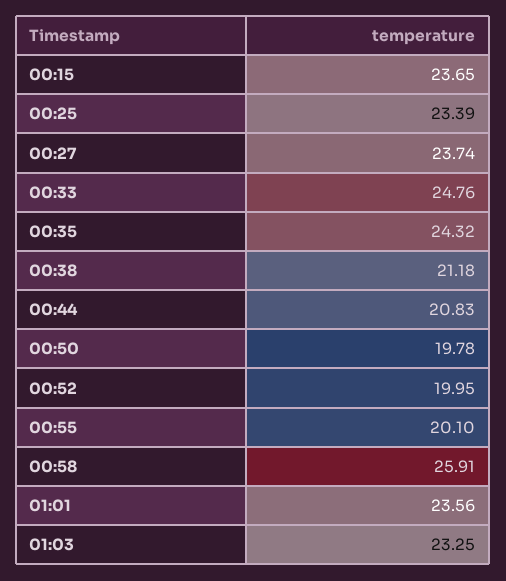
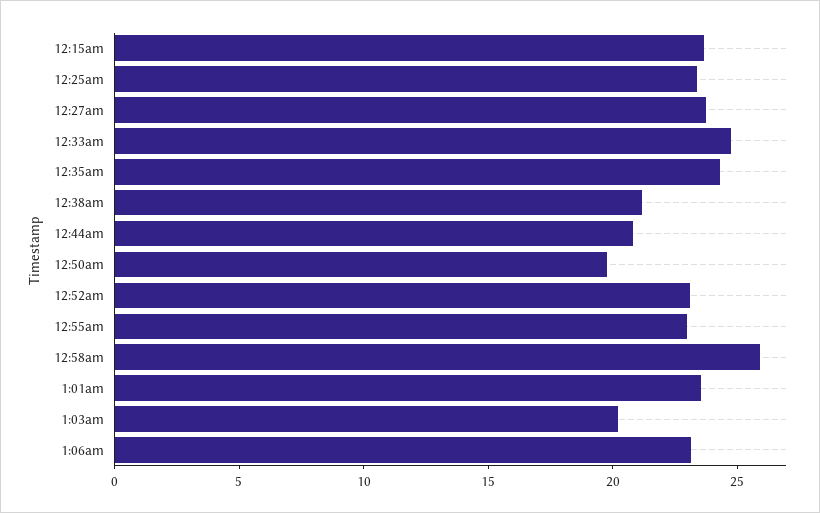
00:52: 19.95 -> 23
00:55: 20.1 -> 23
01:03: 23.25 -> 20
1:06am: none -> 23

